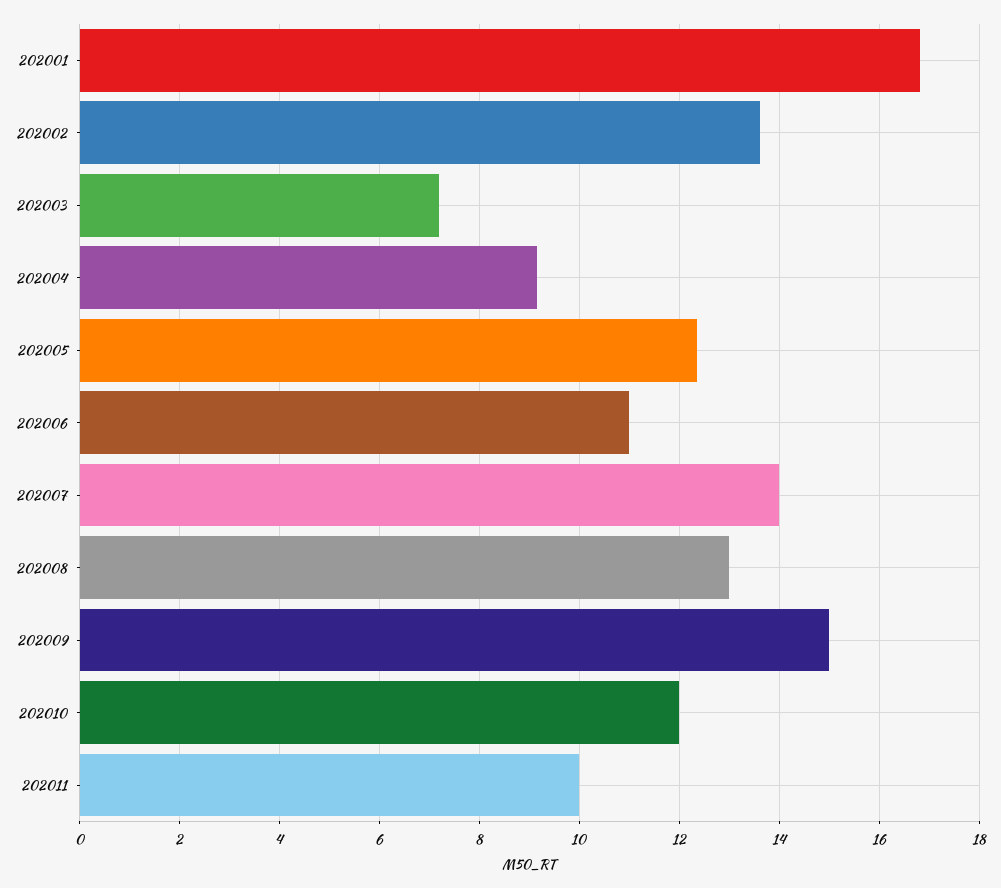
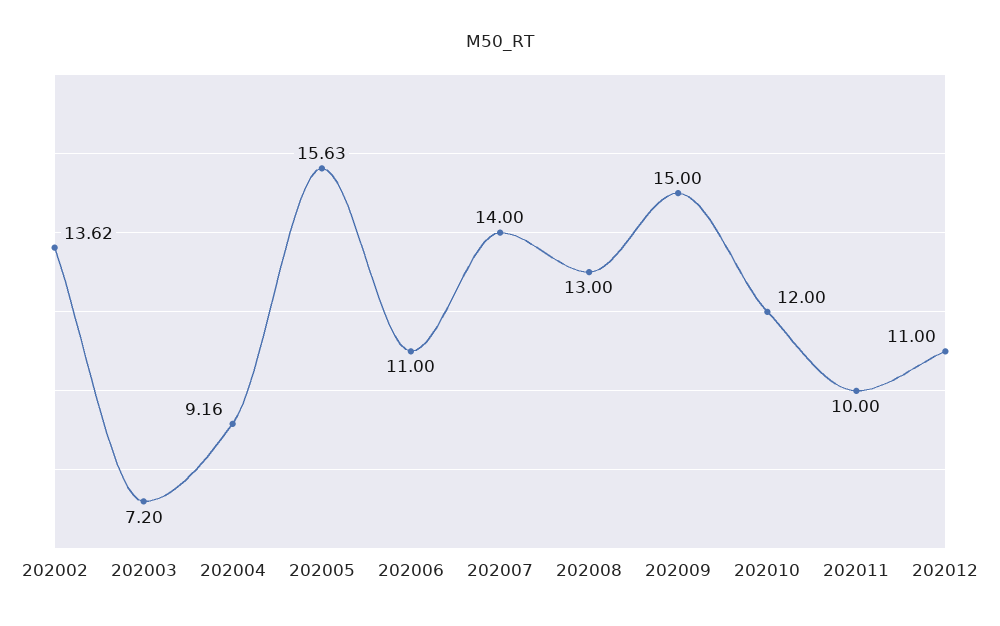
202001: 16.8 -> none
202005: 12.4 -> 15.63
202012: none -> 11

